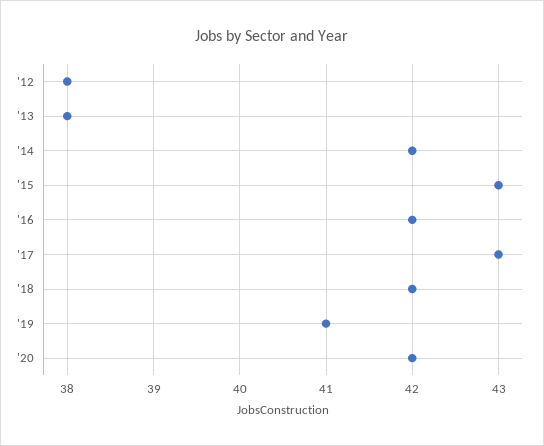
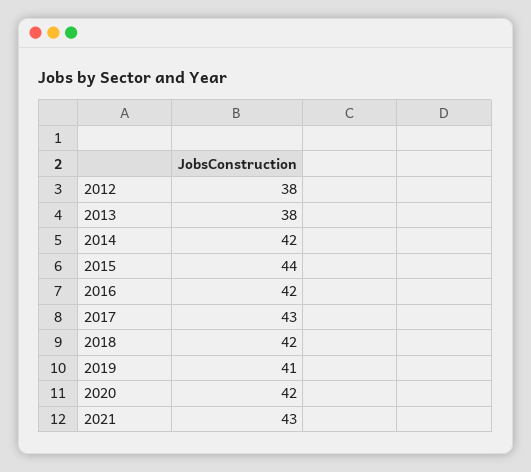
'15: 43 -> 44
2021: none -> 43

